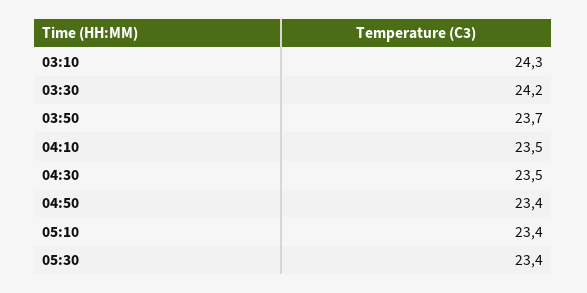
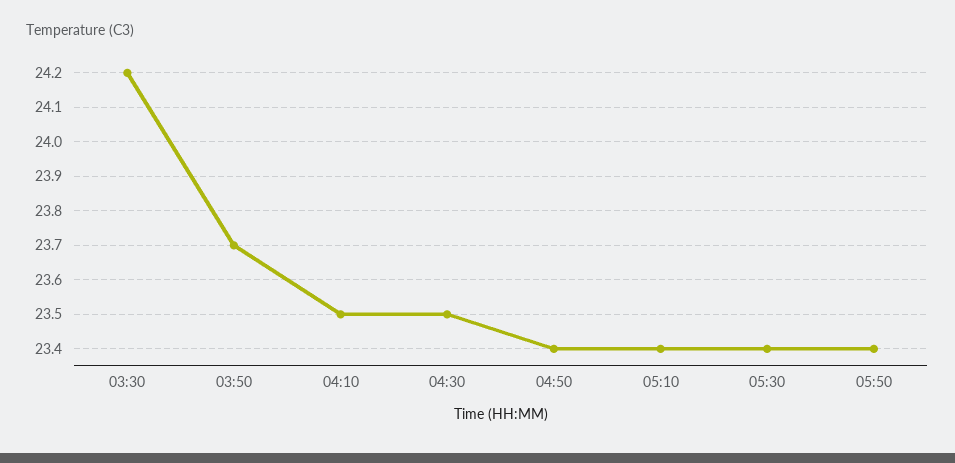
03:10: 24.3 -> none
05:50: none -> 23.4

